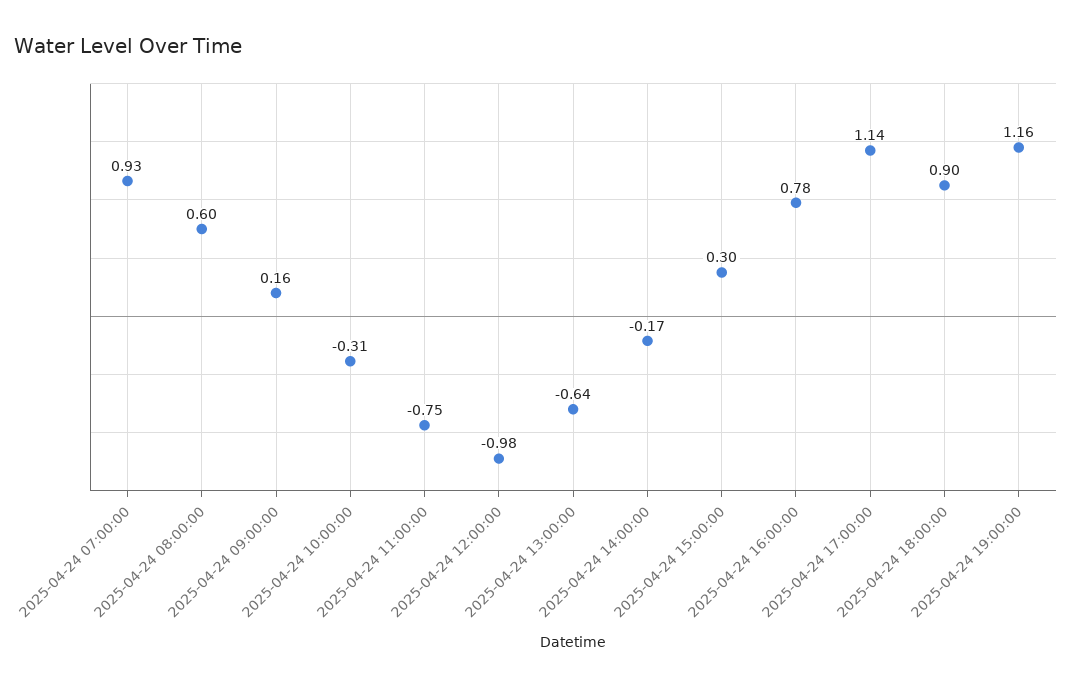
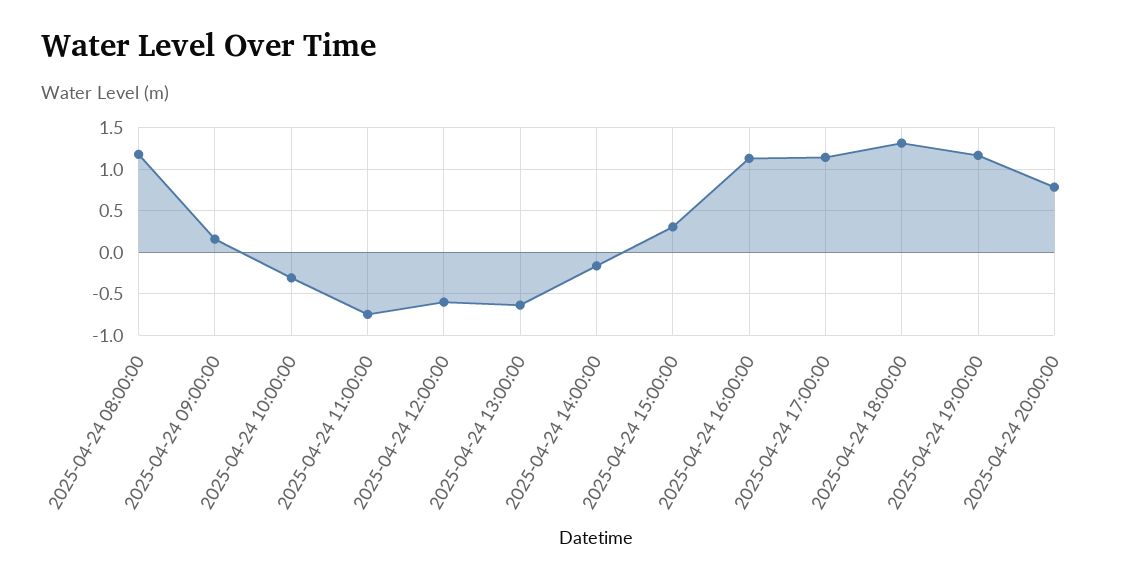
2025-04-24 07:00:00: 0.93 -> none
2025-04-24 08:00:00: 0.6 -> 1.2
2025-04-24 12:00:00: -0.98 -> -0.6
2025-04-24 16:00:00: 0.78 -> 1.1
2025-04-24 18:00:00: 0.9 -> 1.3
2025-04-24 20:00:00: none -> 0.8

